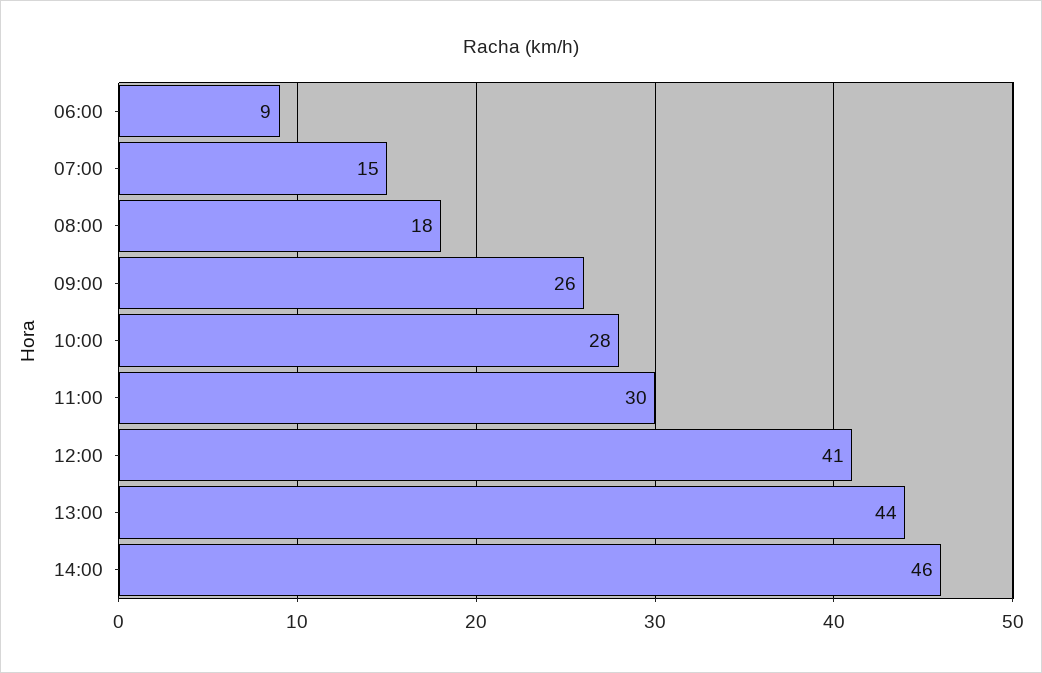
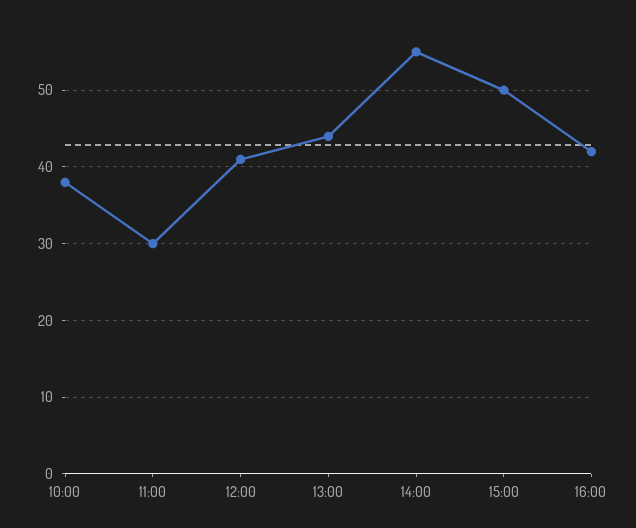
06:00: 9 -> none
07:00: 15 -> none
08:00: 18 -> none
09:00: 26 -> none
10:00: 28 -> 38
14:00: 46 -> 55
15:00: none -> 50
16:00: none -> 42

